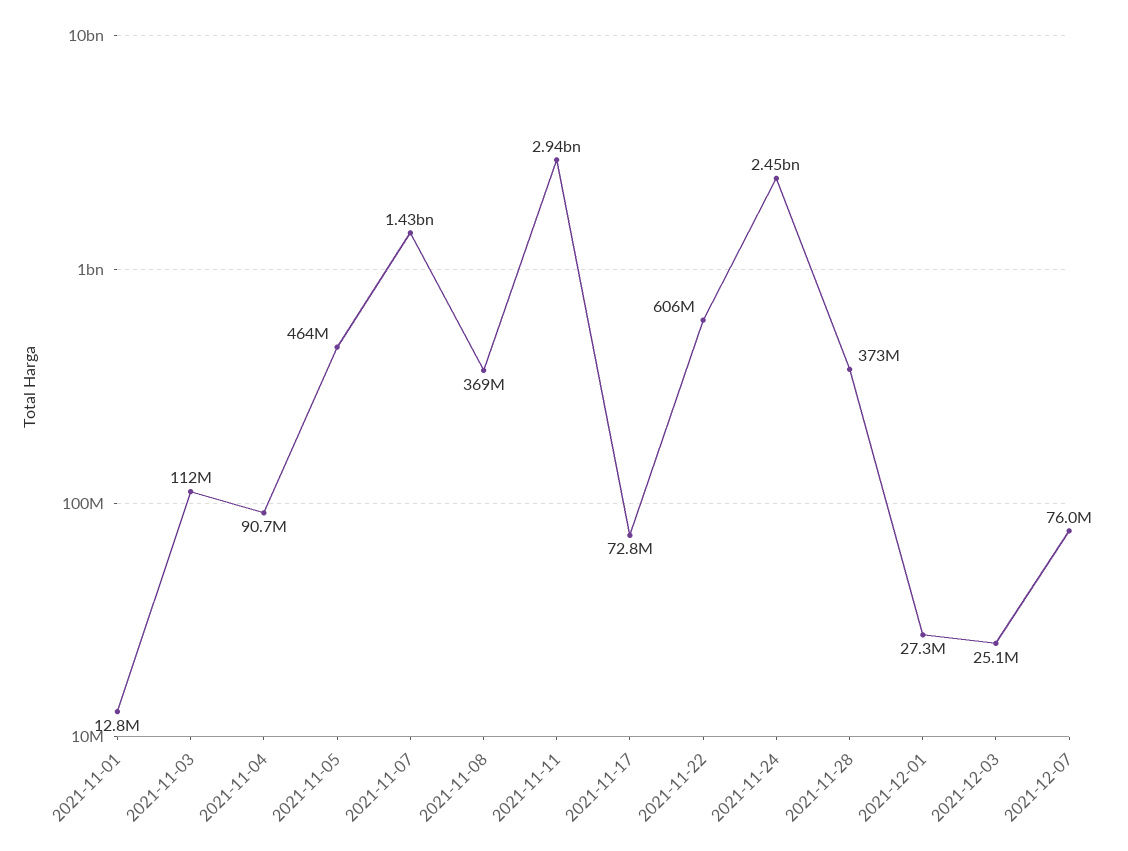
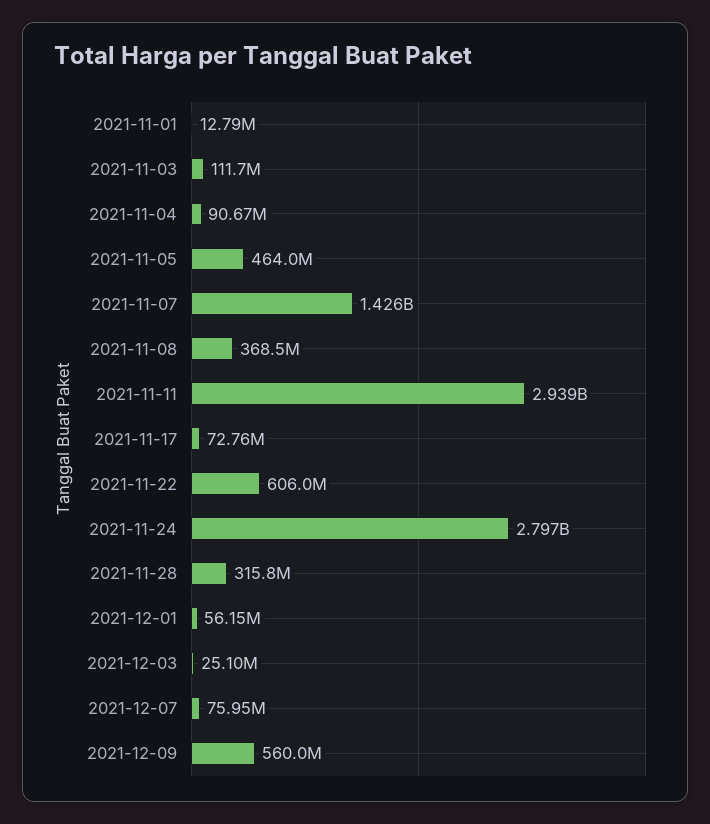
2021-11-24: 2450000000 -> 2797000000
2021-11-28: 373000000 -> 315800000
2021-12-01: 27300000 -> 56150000
2021-12-09: none -> 560000000

